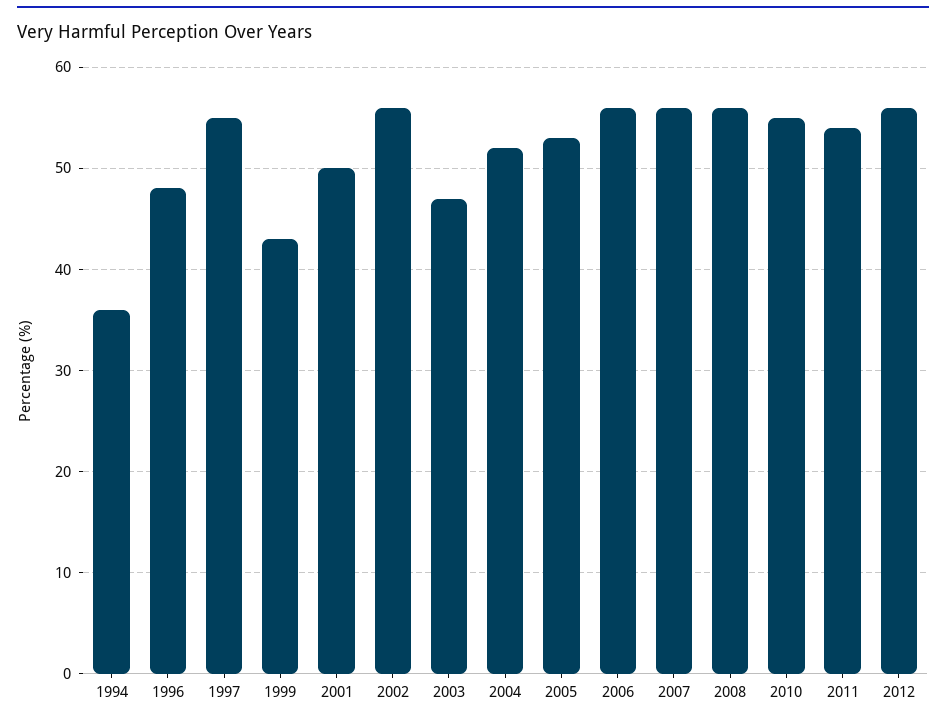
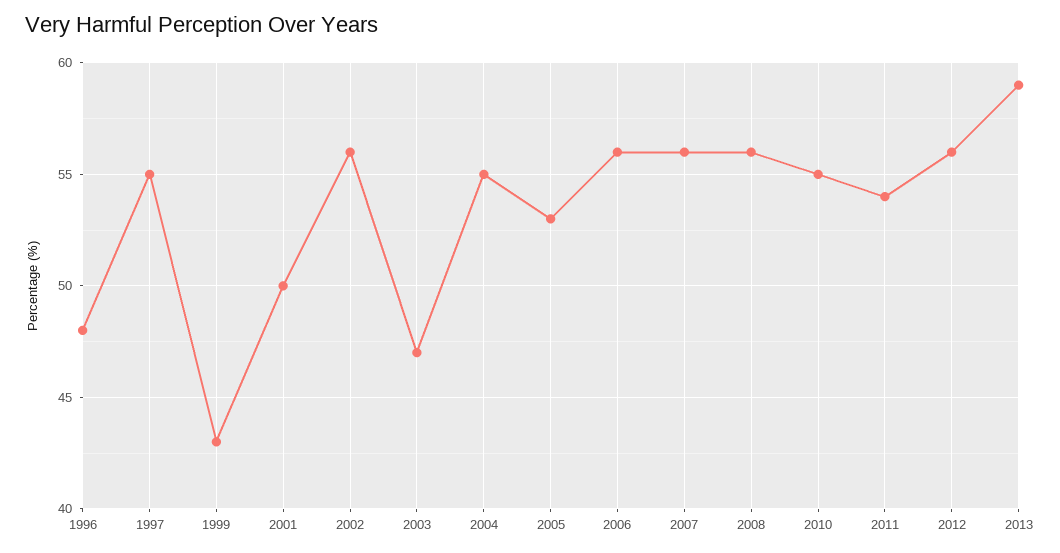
1994: 36 -> none
2004: 52 -> 55
2013: none -> 59

